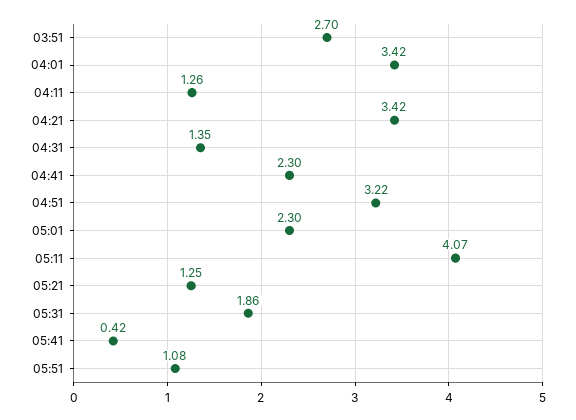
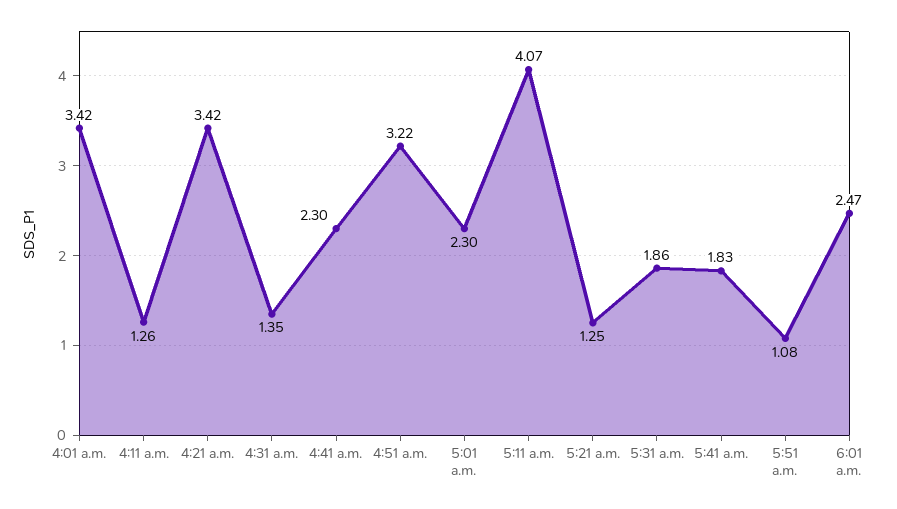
03:51: 2.7 -> none
05:41: 0.42 -> 1.83
6:01 a.m.: none -> 2.47

